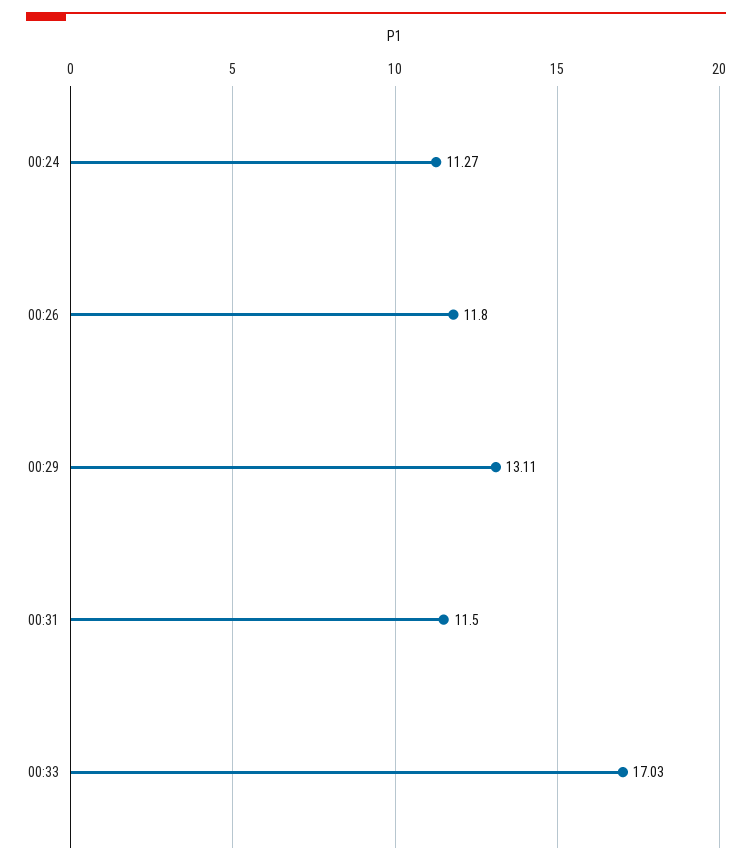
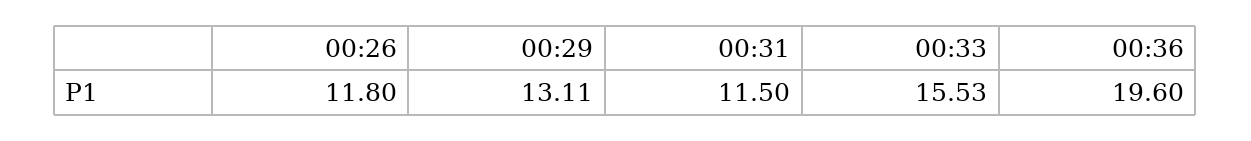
00:24: 11.27 -> none
00:33: 17.03 -> 15.53
00:36: none -> 19.6

